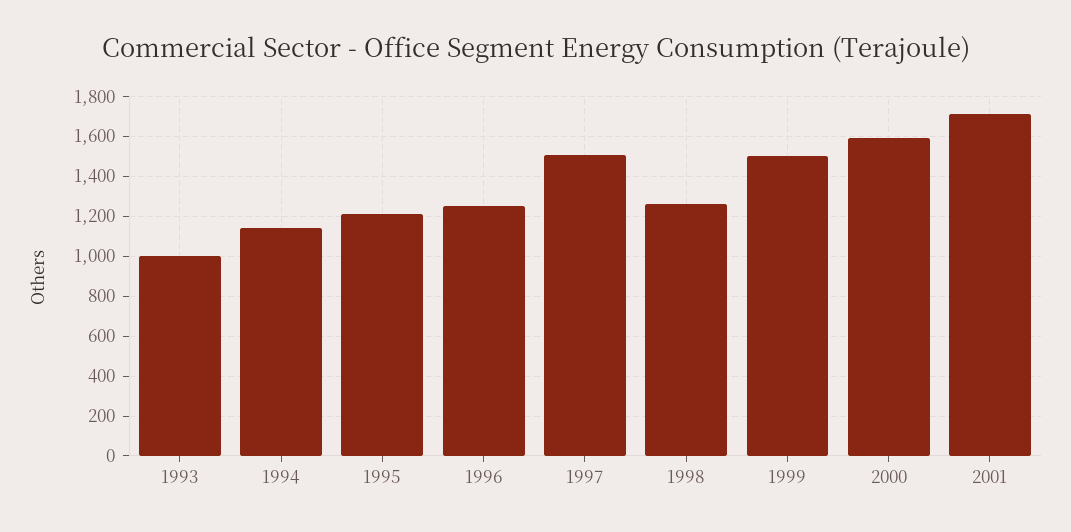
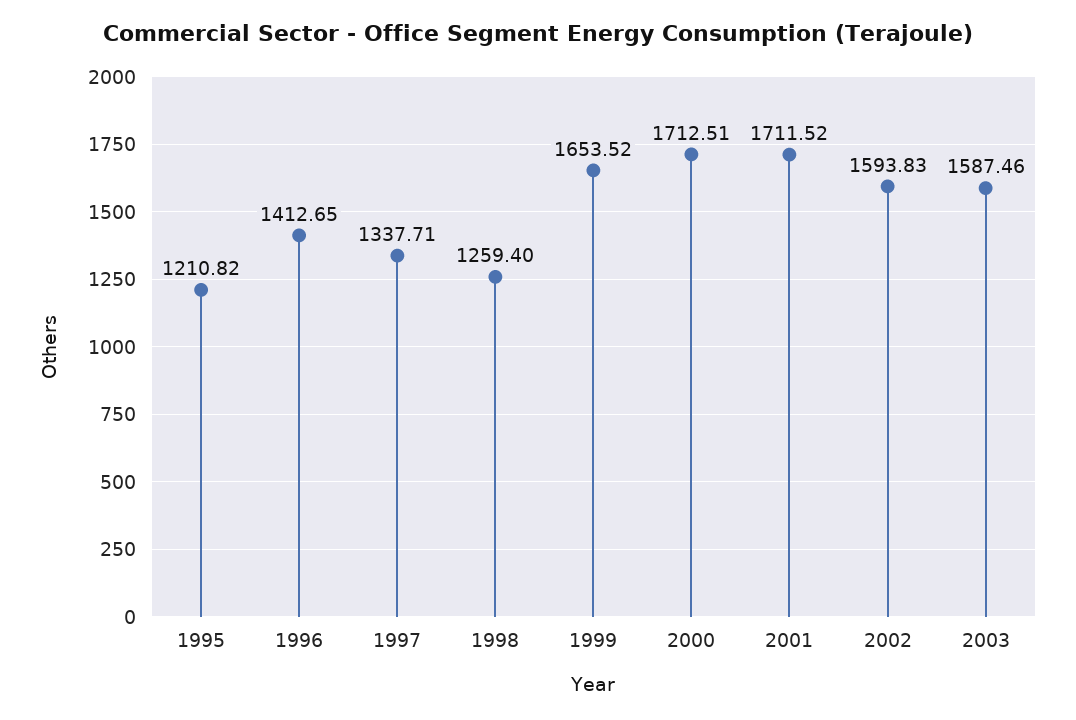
1993: 1000 -> none
1994: 1150 -> none
1996: 1250 -> 1412.65
1997: 1500 -> 1337.71
1999: 1500 -> 1653.52
2000: 1600 -> 1712.51
2002: none -> 1593.83
2003: none -> 1587.46

